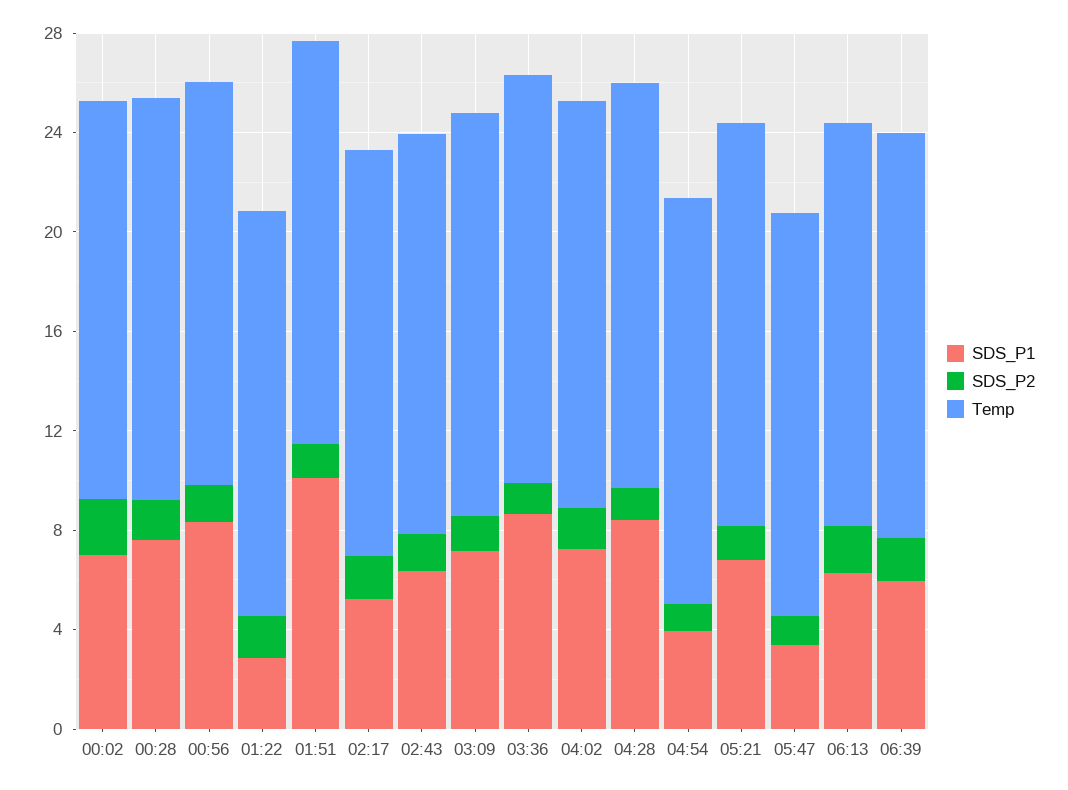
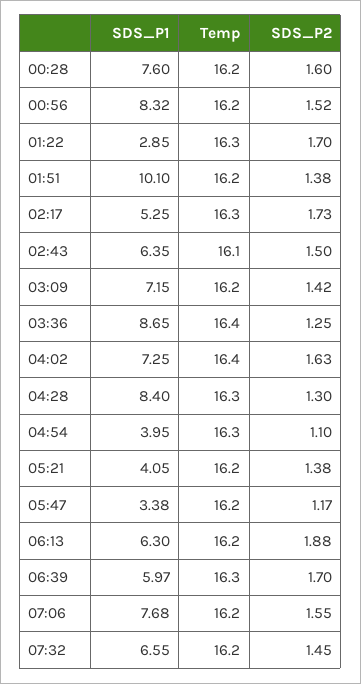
SDS_P1, 00:02: 7 -> none
SDS_P2, 00:02: 2 -> none
Temp, 00:02: 16 -> none
SDS_P1, 05:21: 7 -> 4.05
SDS_P1, 07:06: none -> 7.68
Temp, 07:06: none -> 16.2
SDS_P2, 07:06: none -> 1.55
SDS_P1, 07:32: none -> 6.55
Temp, 07:32: none -> 16.2
SDS_P2, 07:32: none -> 1.45

